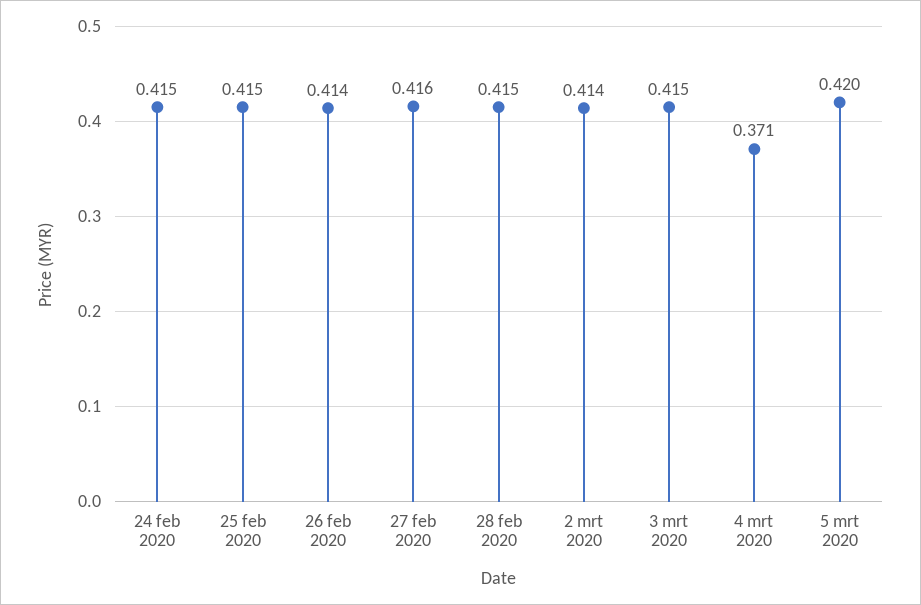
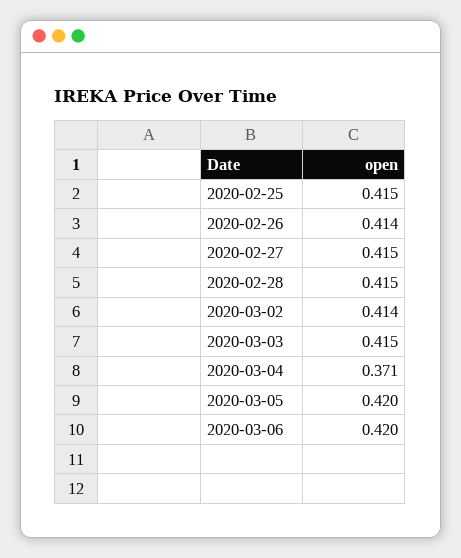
24 feb 2020: 0.415 -> none
27 feb 2020: 0.416 -> 0.415
2020-03-06: none -> 0.42

